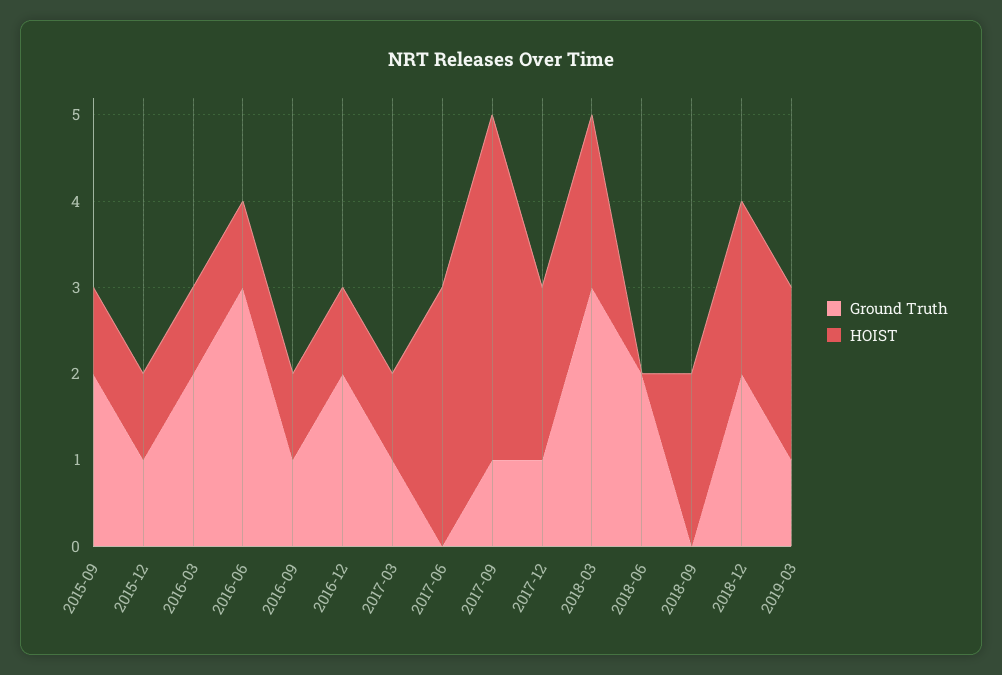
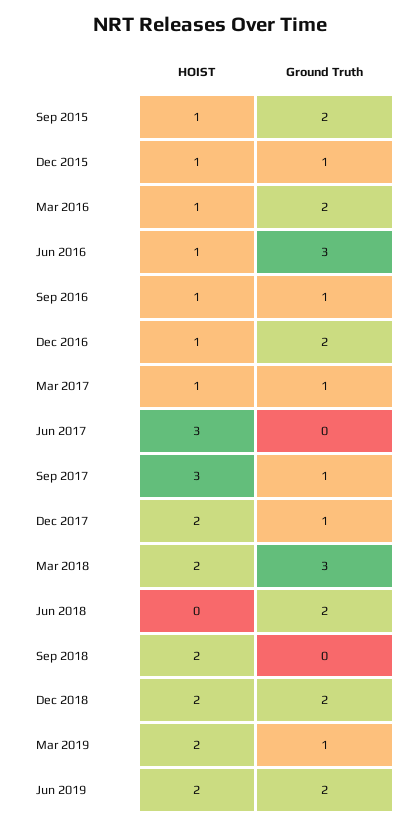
HOIST, 2017-09: 4 -> 3
HOIST, Jun 2019: none -> 2
Ground Truth, Jun 2019: none -> 2

